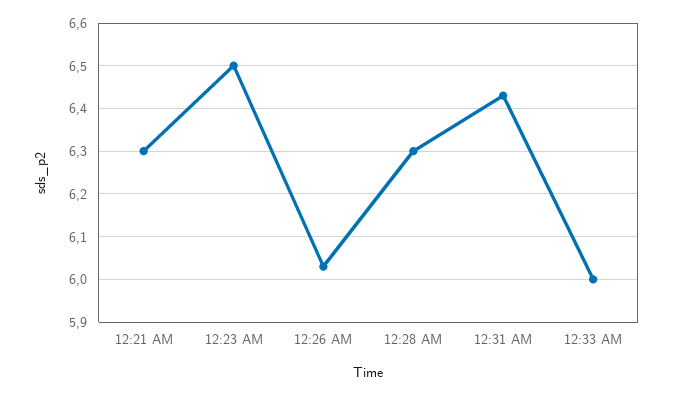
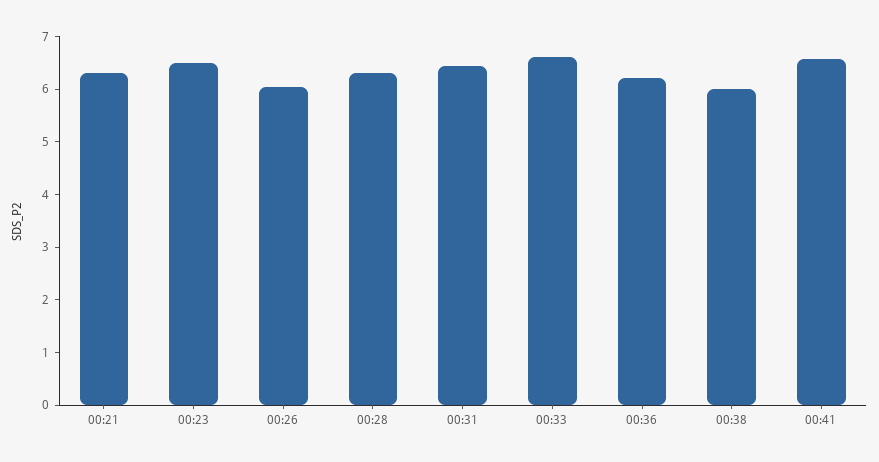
12:33 AM: 6 -> 6.6
00:36: none -> 6.2
00:38: none -> 6
00:41: none -> 6.6

